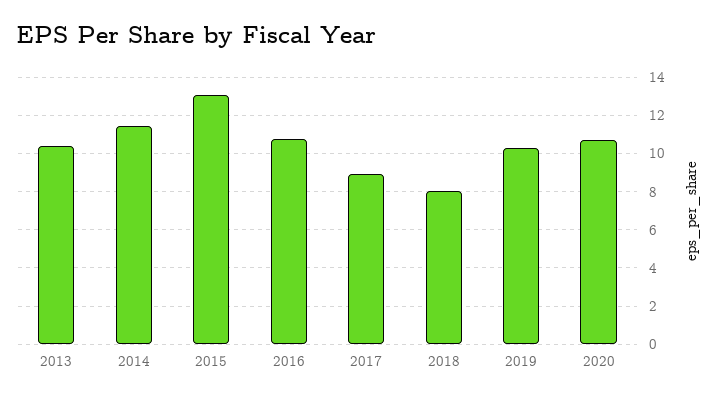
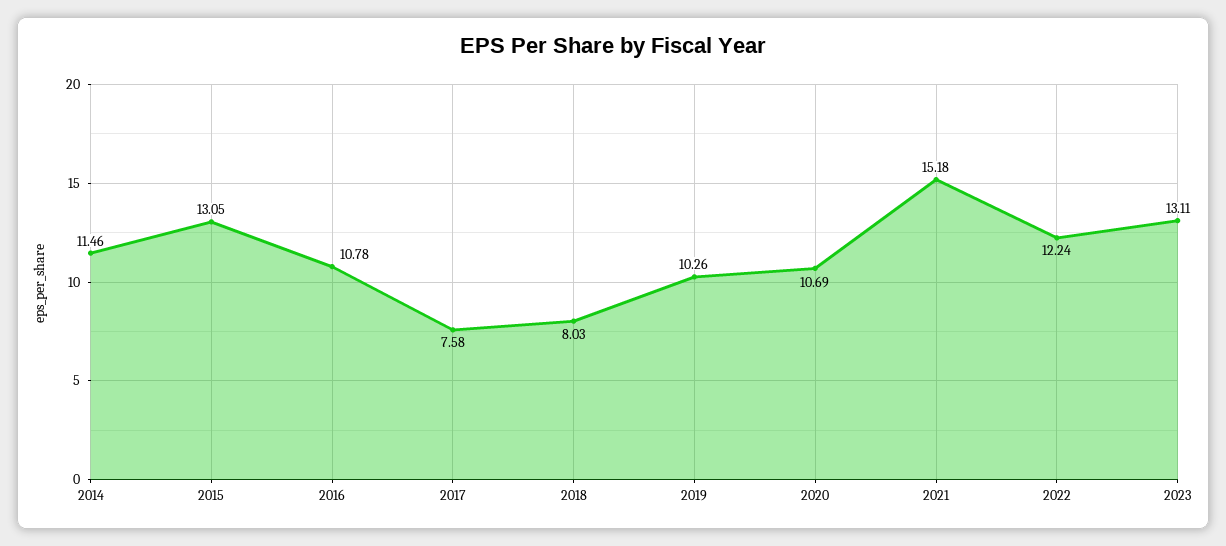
2013: 10.5 -> none
2017: 9 -> 7.58
2021: none -> 15.18
2022: none -> 12.24
2023: none -> 13.11

